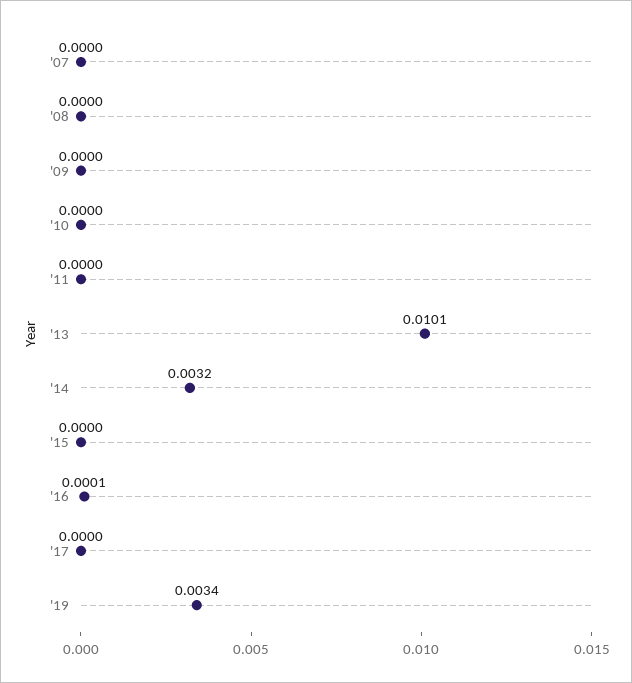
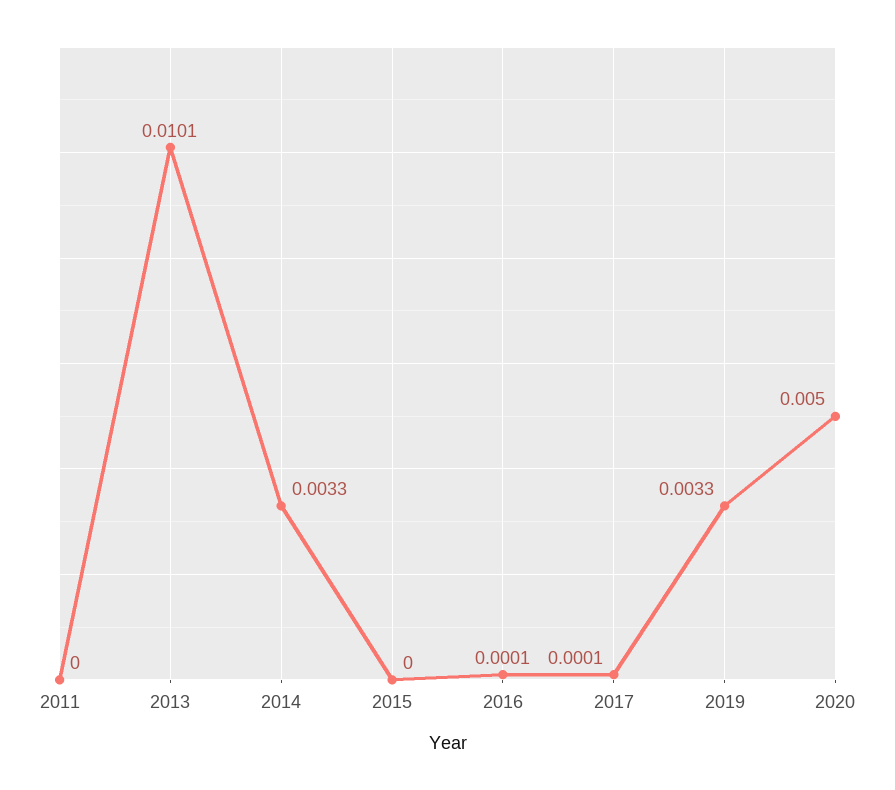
'07: 0 -> none
'08: 0 -> none
'09: 0 -> none
'10: 0 -> none
'14: 0.0032 -> 0.0033
'17: 0 -> 0.0001
'19: 0.0034 -> 0.0033
2020: none -> 0.005

